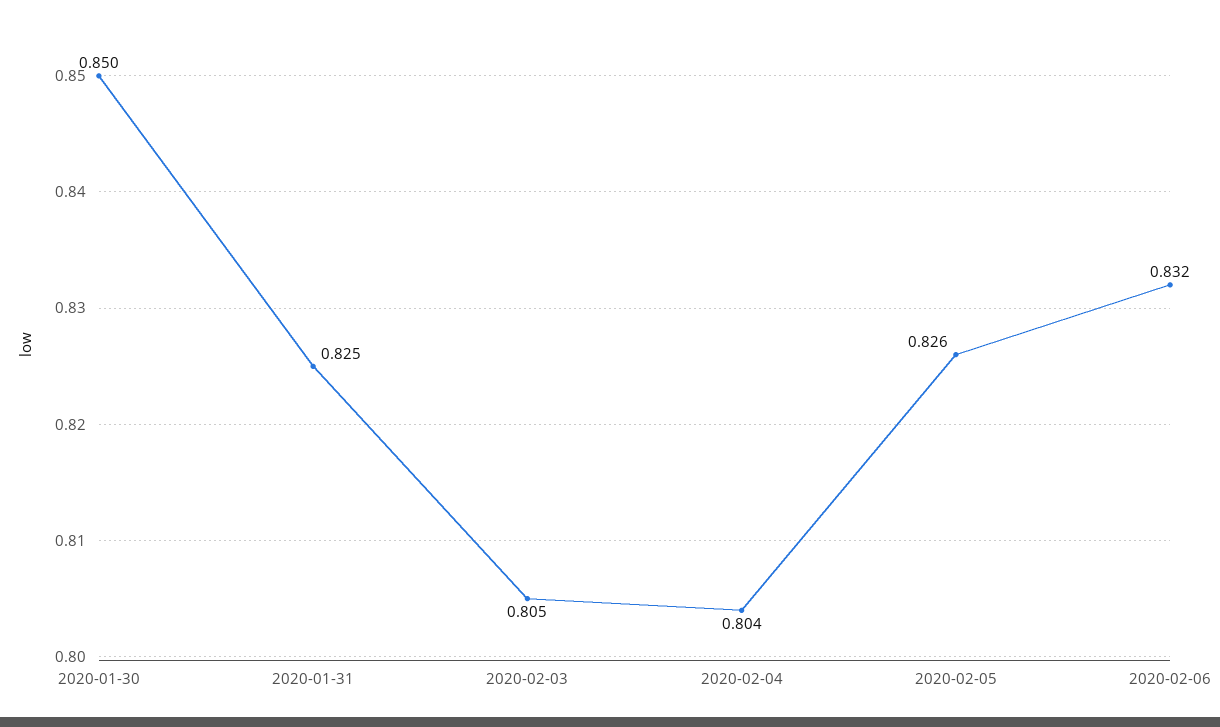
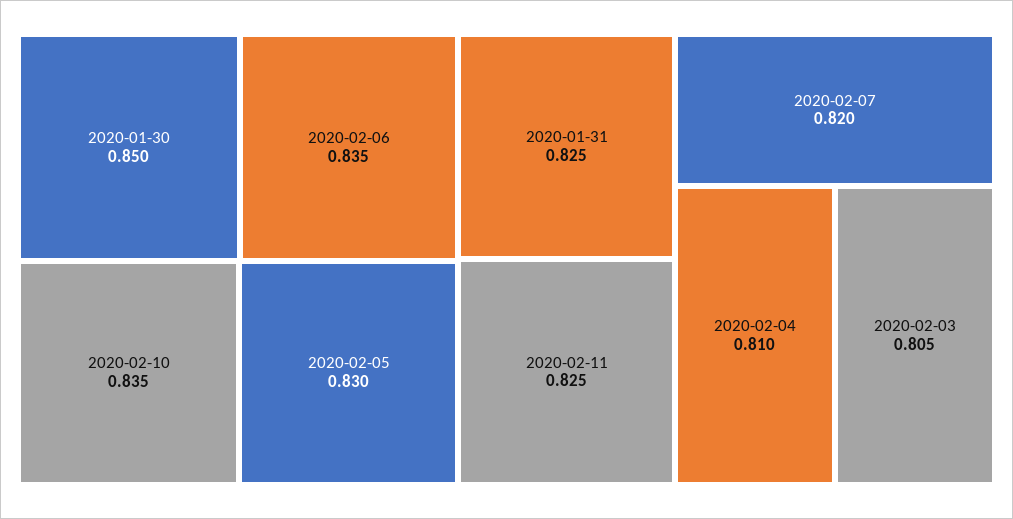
2020-02-04: 0.804 -> 0.81
2020-02-05: 0.826 -> 0.83
2020-02-06: 0.832 -> 0.835
2020-02-10: none -> 0.835
2020-02-11: none -> 0.825
2020-02-07: none -> 0.82

